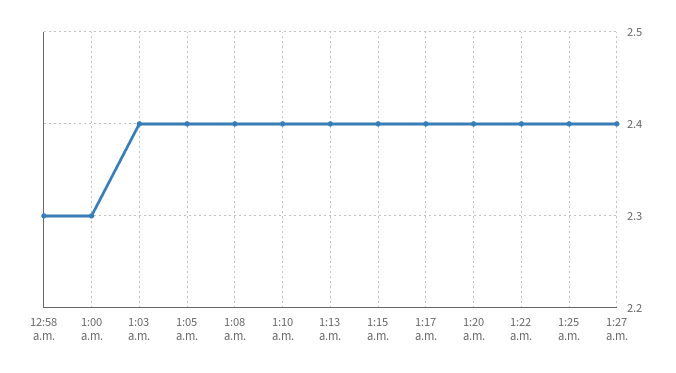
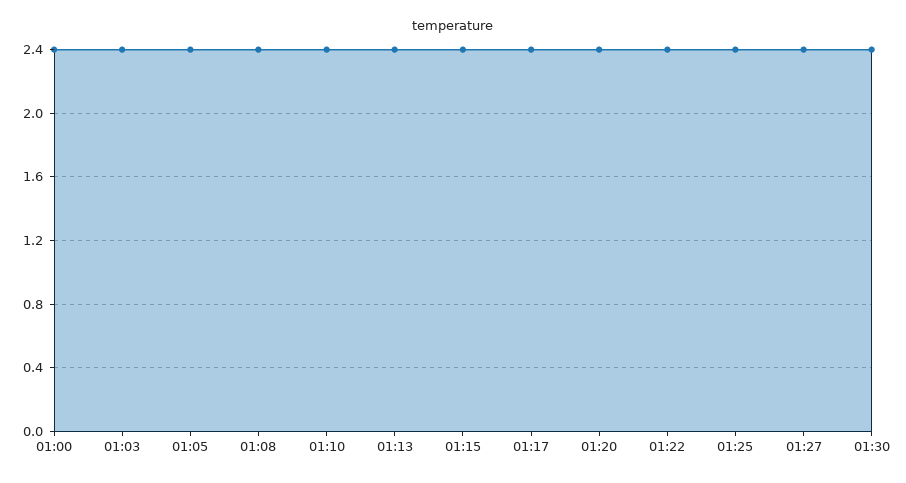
12:58 a.m.: 2.3 -> none
1:00 a.m.: 2.3 -> 2.4
01:30: none -> 2.4

